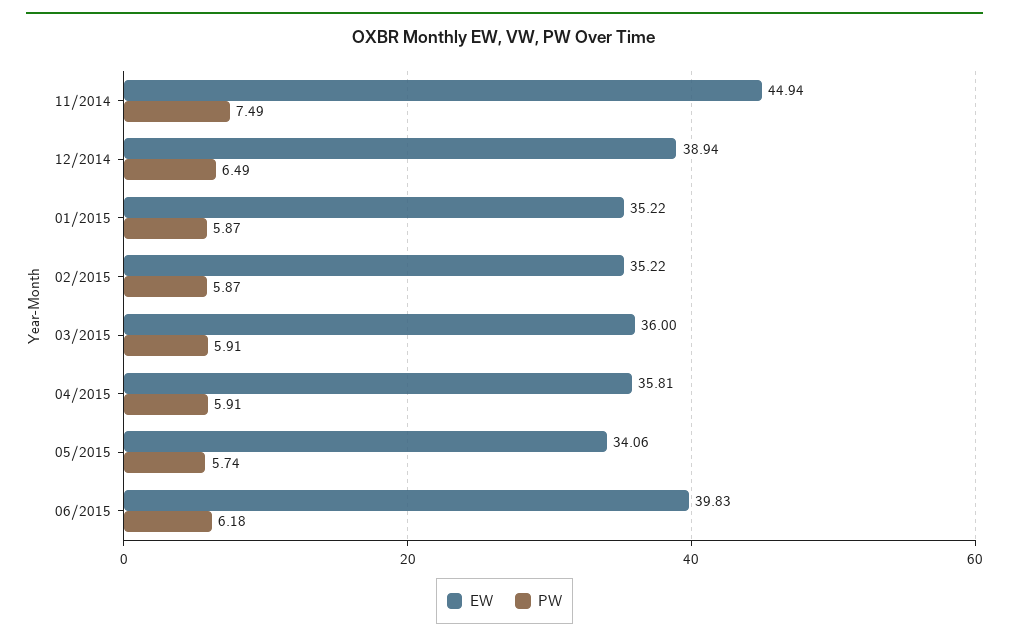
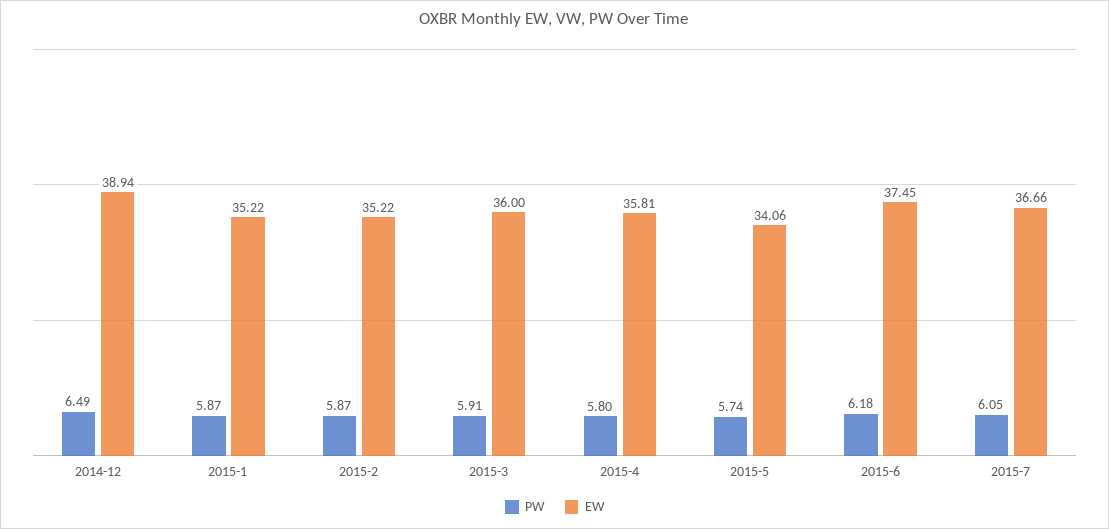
EW, 11/2014: 44.94 -> none
PW, 11/2014: 7.49 -> none
PW, 04/2015: 5.91 -> 5.8
EW, 06/2015: 39.83 -> 37.45
PW, 2015-7: none -> 6.05
EW, 2015-7: none -> 36.66

